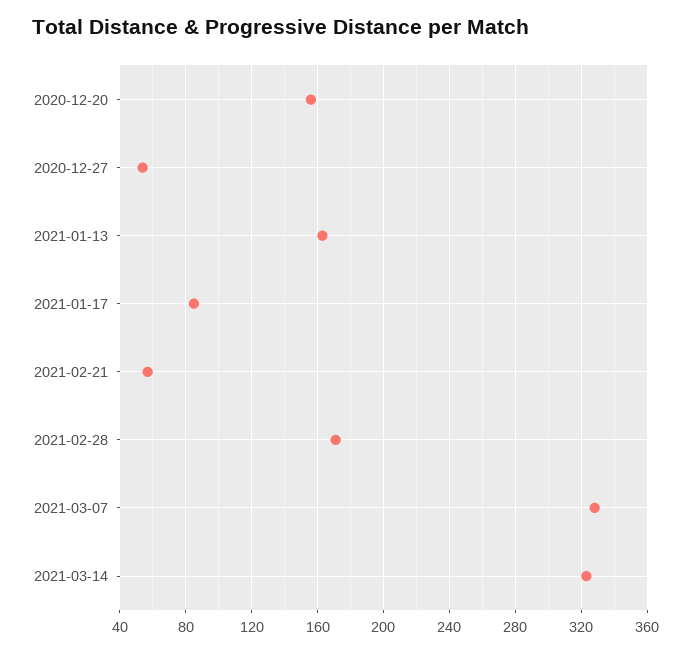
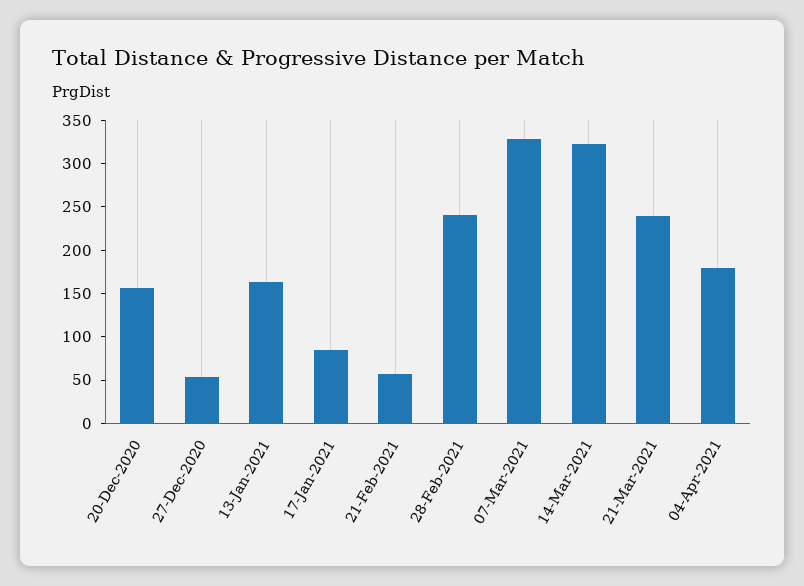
2021-02-28: 170 -> 240
21-Mar-2021: none -> 240
04-Apr-2021: none -> 180

